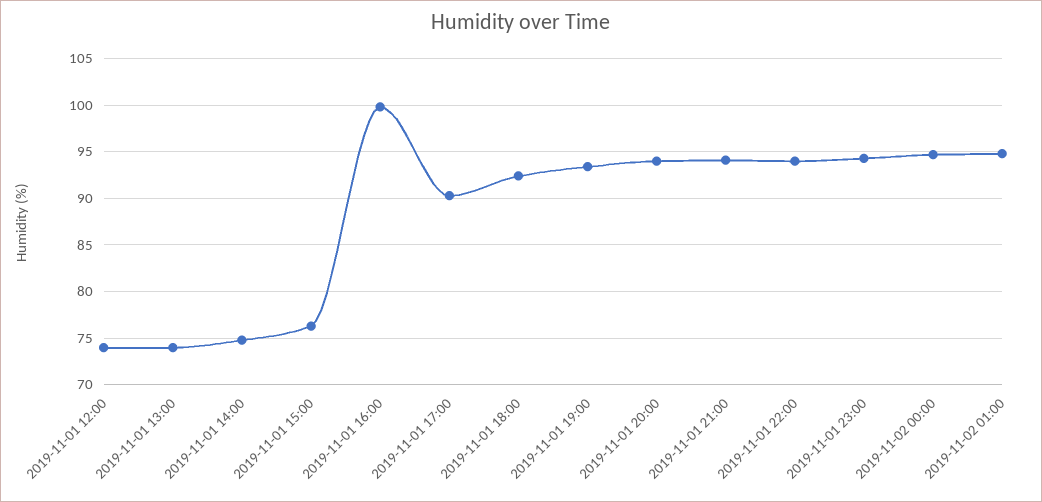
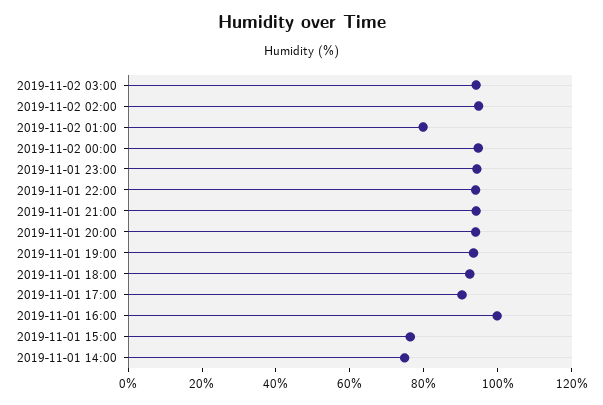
2019-11-01 12:00: 74 -> none
2019-11-01 13:00: 74 -> none
2019-11-02 01:00: 95 -> 80
2019-11-02 03:00: none -> 95
2019-11-02 02:00: none -> 95

